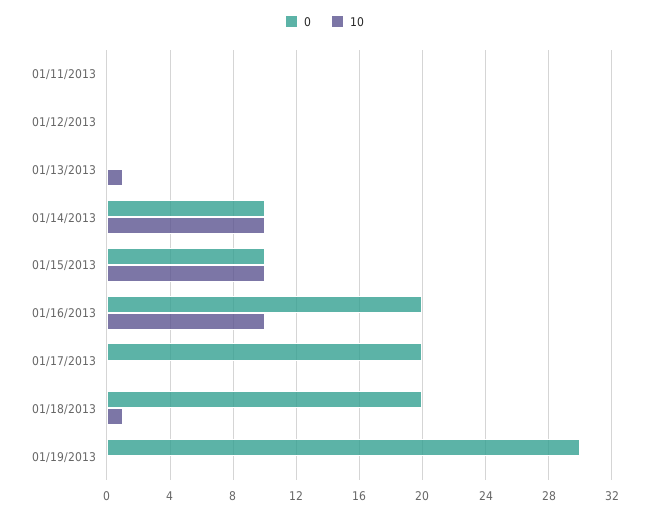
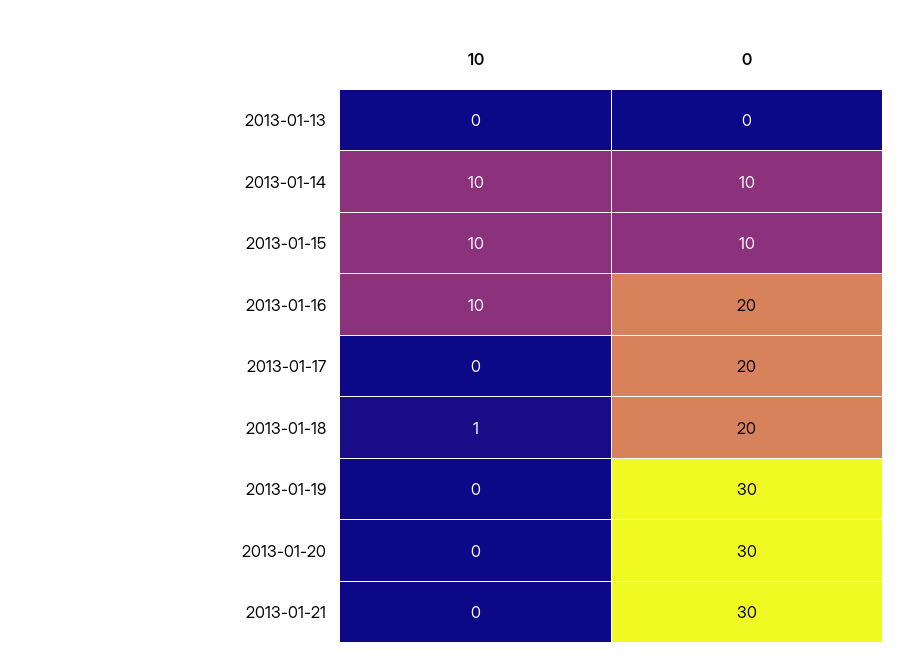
0, 01/11/2013: 0 -> none
10, 01/11/2013: 0 -> none
0, 01/12/2013: 0 -> none
10, 01/12/2013: 0 -> none
10, 01/13/2013: 1 -> 0
10, 2013-01-20: none -> 0
0, 2013-01-20: none -> 30
10, 2013-01-21: none -> 0
0, 2013-01-21: none -> 30

